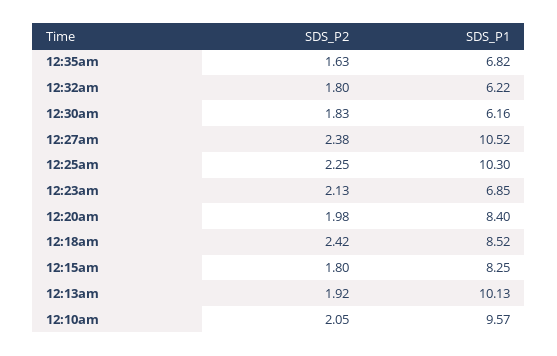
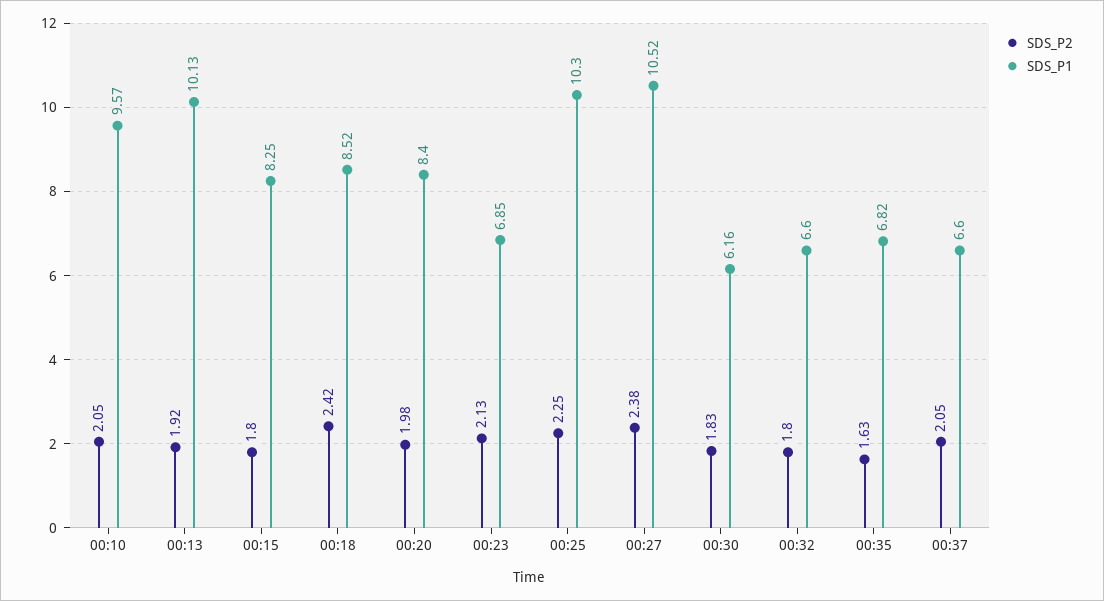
SDS_P1, 12:32am: 6.22 -> 6.6
SDS_P2, 00:37: none -> 2.05
SDS_P1, 00:37: none -> 6.6

